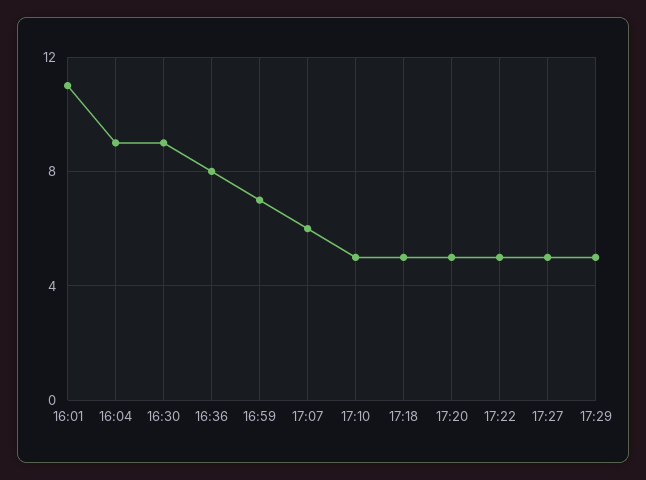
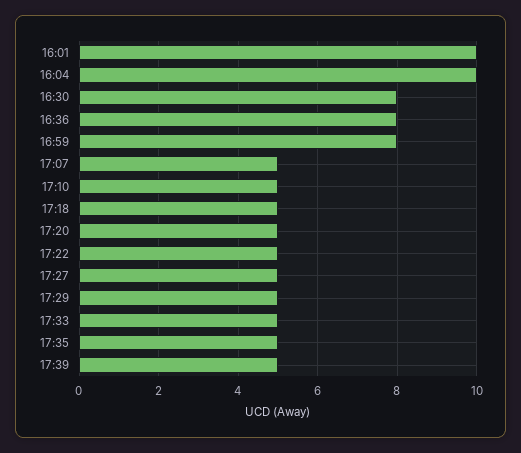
16:01: 11 -> 10
16:04: 9 -> 10
16:30: 9 -> 8
16:59: 7 -> 8
17:07: 6 -> 5
17:33: none -> 5
17:35: none -> 5
17:39: none -> 5

